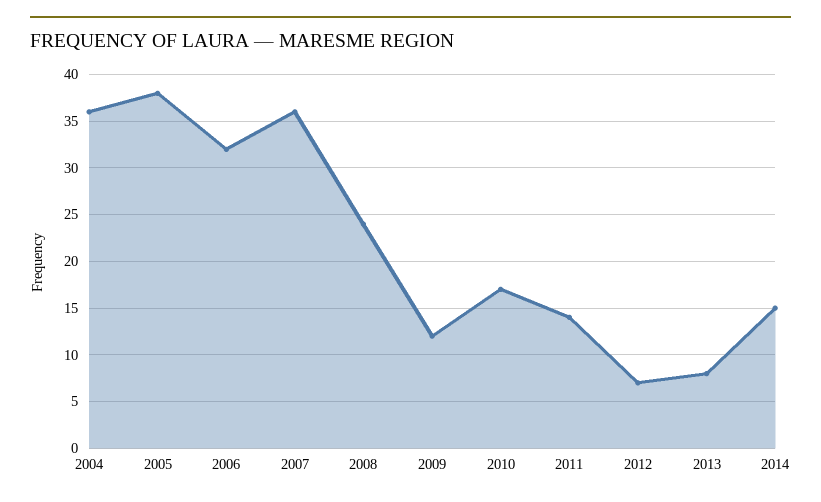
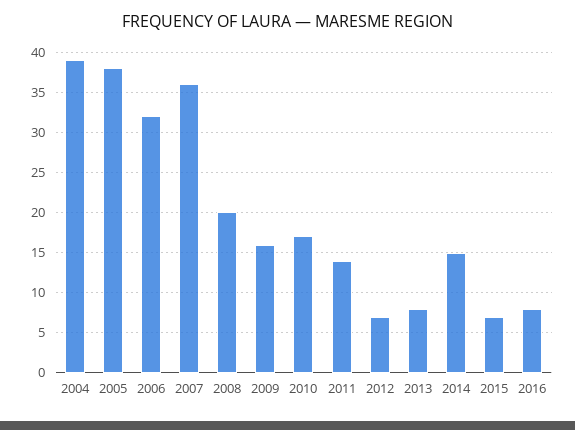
2004: 36 -> 39
2008: 24 -> 20
2009: 12 -> 16
2015: none -> 7
2016: none -> 8

